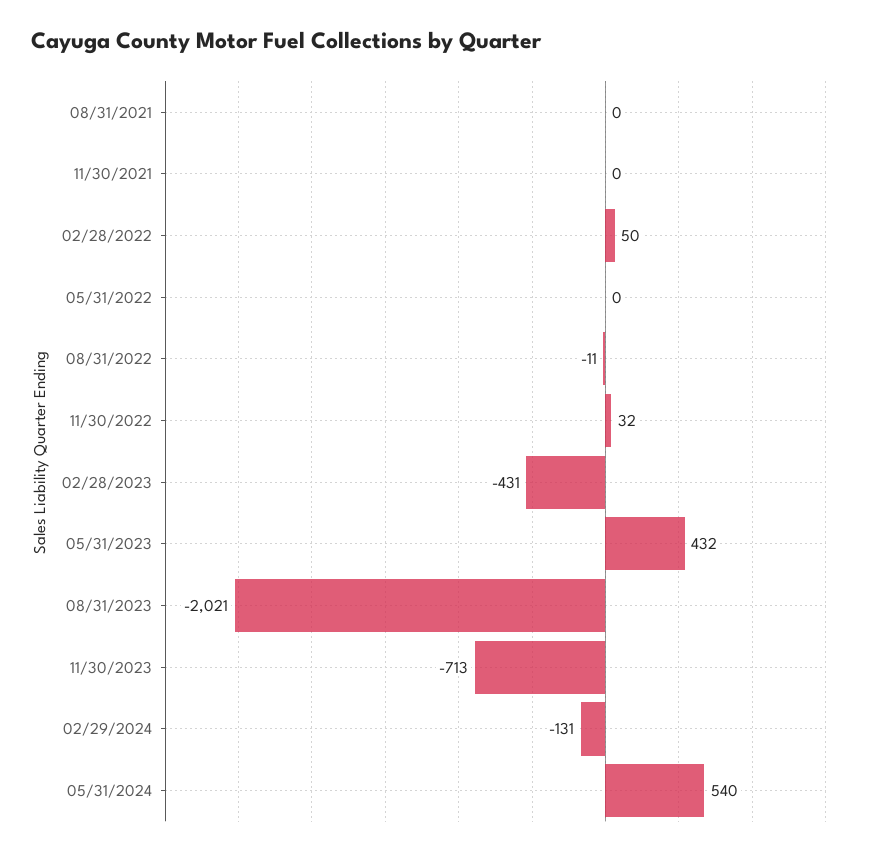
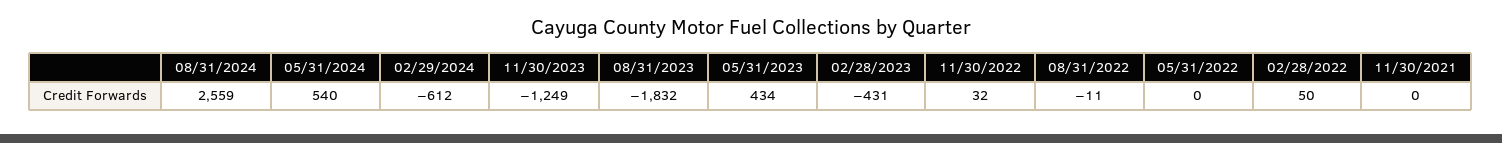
08/31/2021: 0 -> none
05/31/2023: 432 -> 434
08/31/2023: -2021 -> -1832
11/30/2023: -713 -> -1249
02/29/2024: -131 -> -612
08/31/2024: none -> 2559

